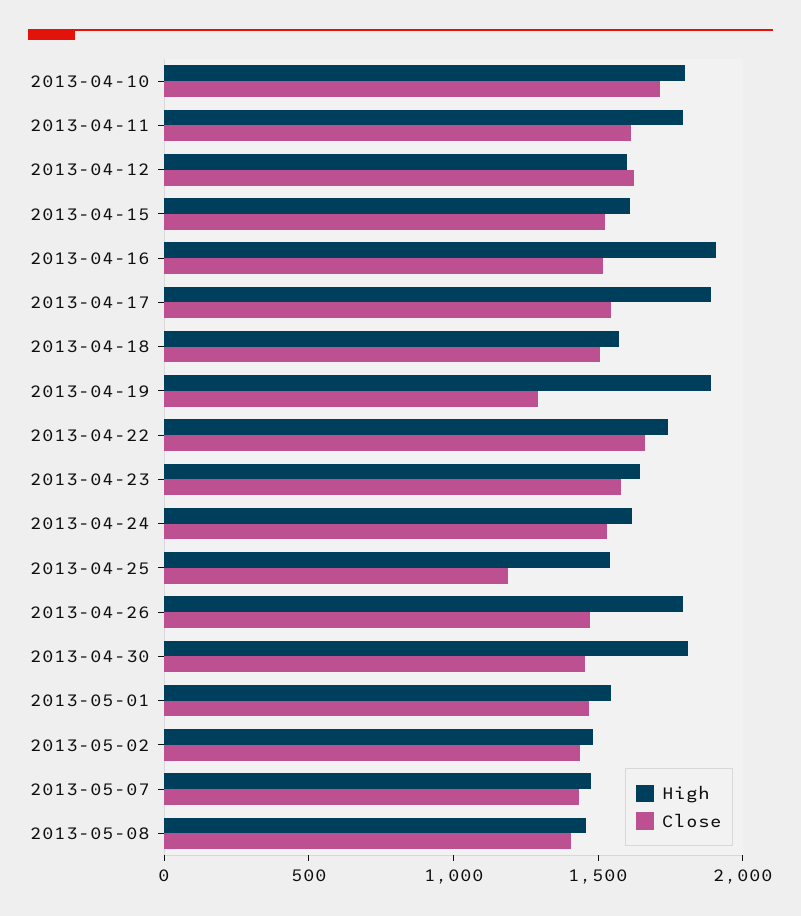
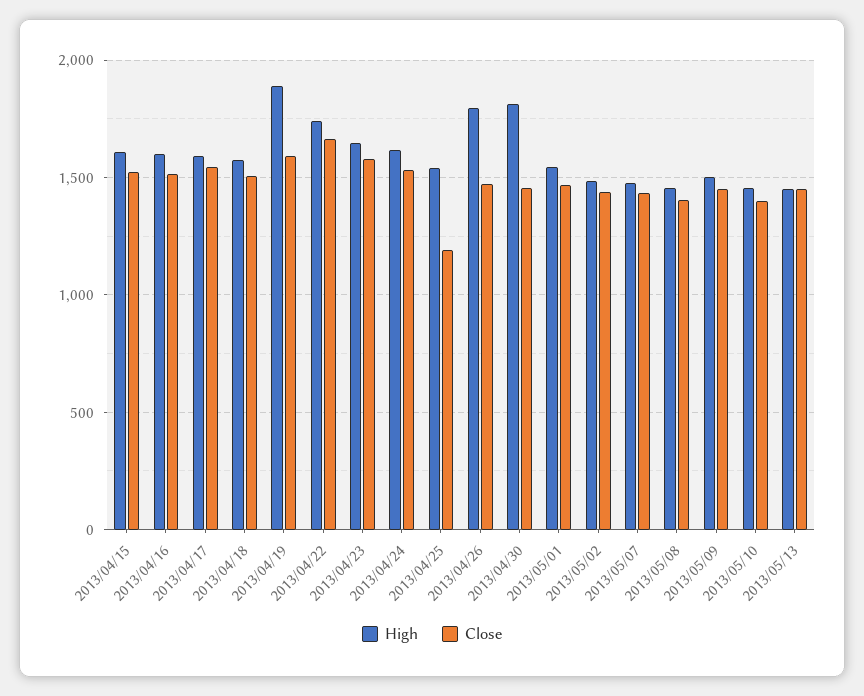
High, 2013-04-10: 1800 -> none
Close, 2013-04-10: 1700 -> none
High, 2013-04-11: 1800 -> none
Close, 2013-04-11: 1600 -> none
High, 2013-04-12: 1600 -> none
Close, 2013-04-12: 1600 -> none
High, 2013-04-16: 1900 -> 1600
High, 2013-04-17: 1900 -> 1600
Close, 2013-04-19: 1300 -> 1600
High, 2013/05/09: none -> 1500
Close, 2013/05/09: none -> 1450
High, 2013/05/10: none -> 1450
Close, 2013/05/10: none -> 1400
High, 2013/05/13: none -> 1450
Close, 2013/05/13: none -> 1450

